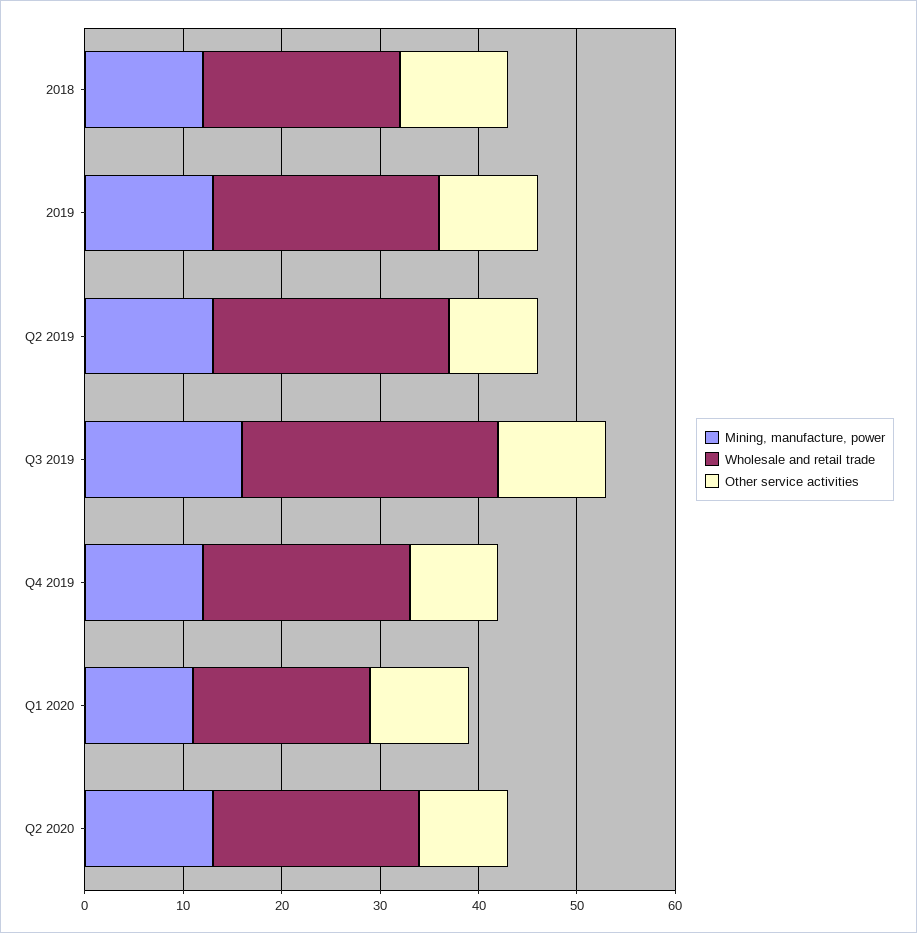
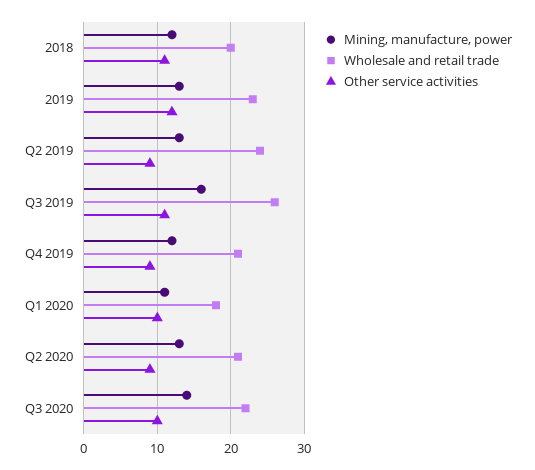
Other service activities, 2019: 10 -> 12
Mining, manufacture, power, Q3 2020: none -> 14
Wholesale and retail trade, Q3 2020: none -> 22
Other service activities, Q3 2020: none -> 10

